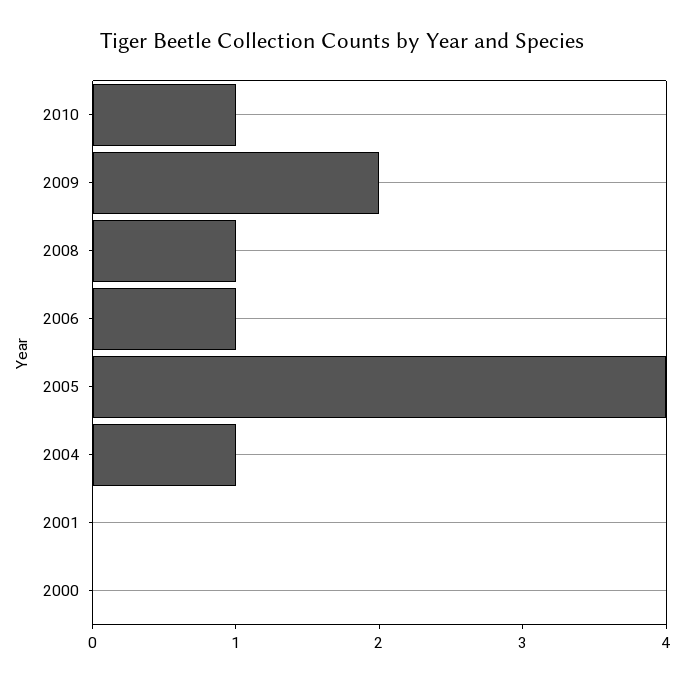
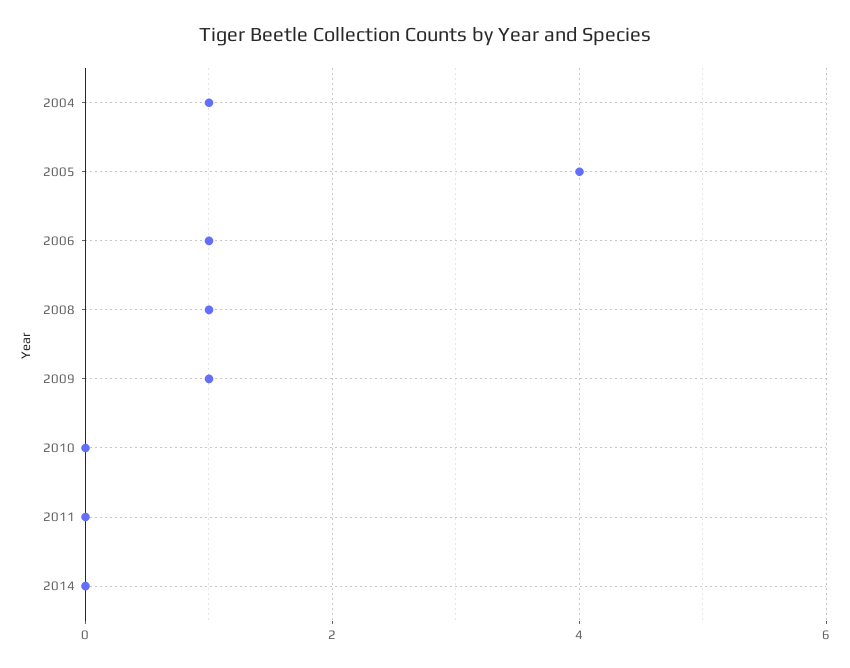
2010: 1 -> 0
2009: 2 -> 1
2001: 0 -> none
2000: 0 -> none
2011: none -> 0
2014: none -> 0

